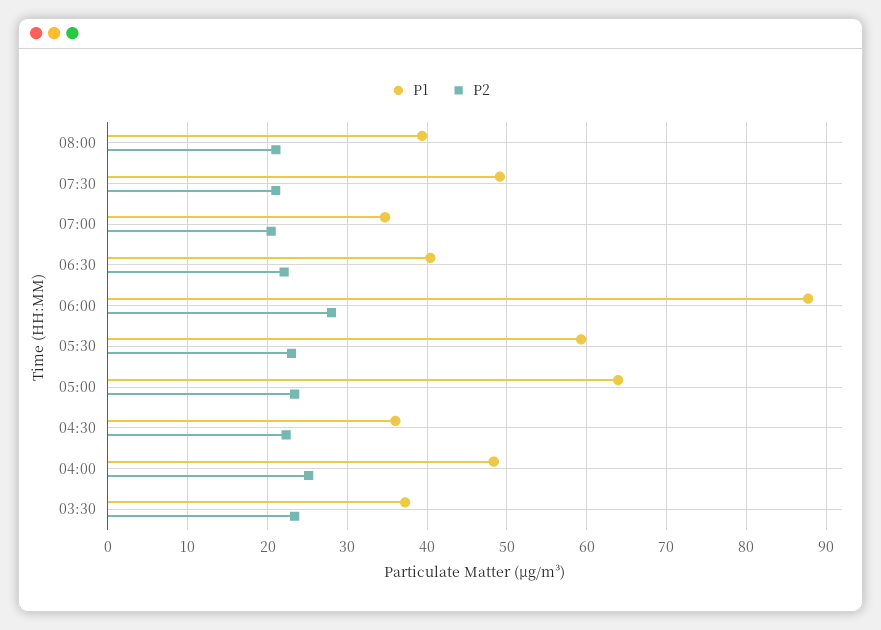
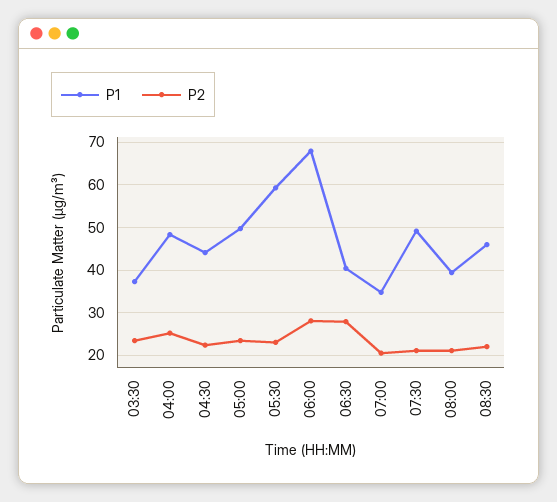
P2, 06:30: 22 -> 28
P1, 06:00: 88 -> 68
P1, 05:00: 64 -> 50
P1, 04:30: 36 -> 44
P1, 08:30: none -> 46
P2, 08:30: none -> 22

